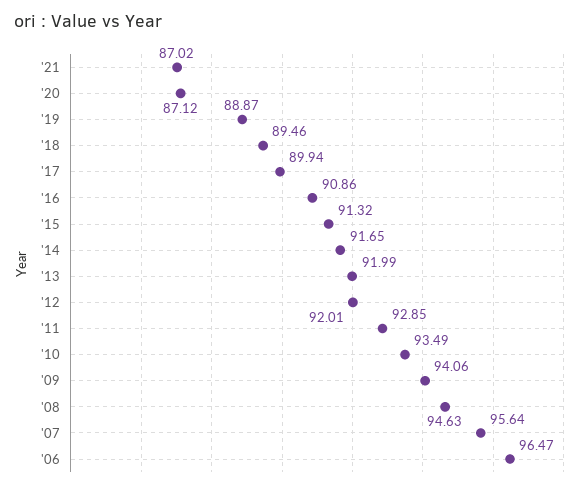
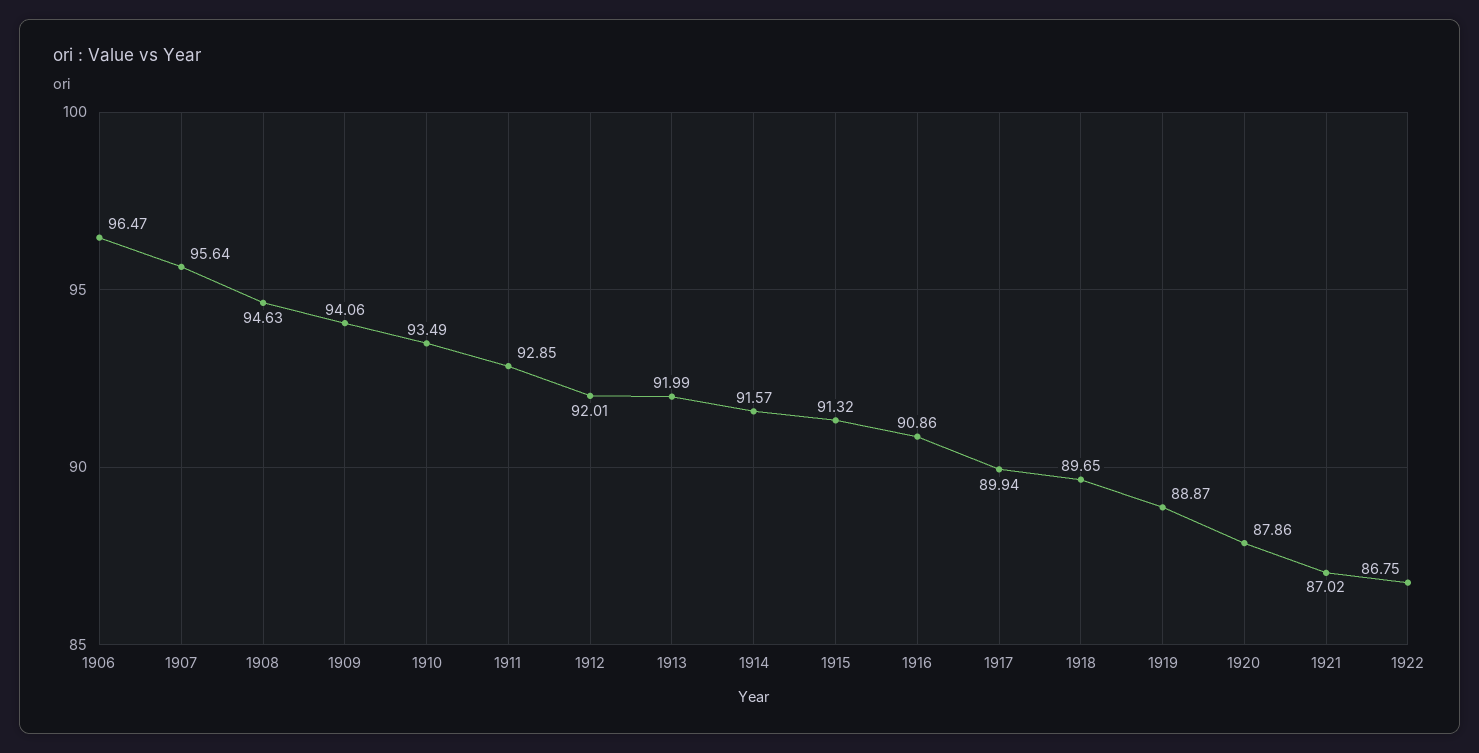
'20: 87.12 -> 87.86
'18: 89.46 -> 89.65
'14: 91.65 -> 91.57
1922: none -> 86.75

